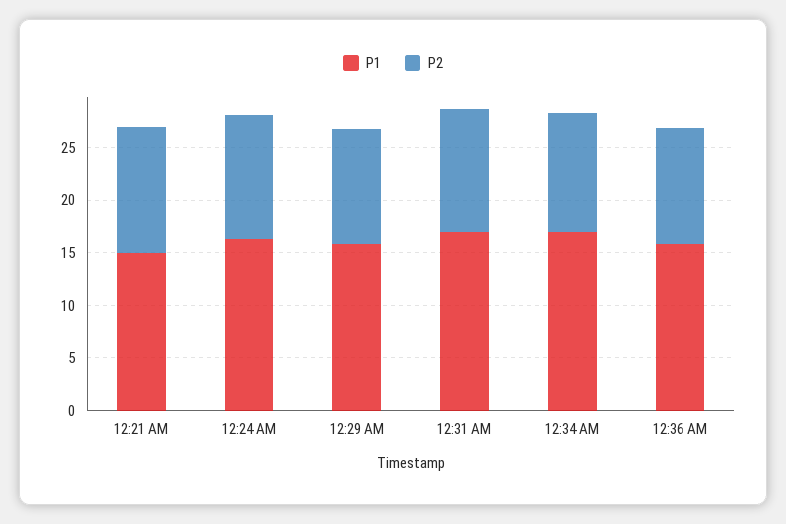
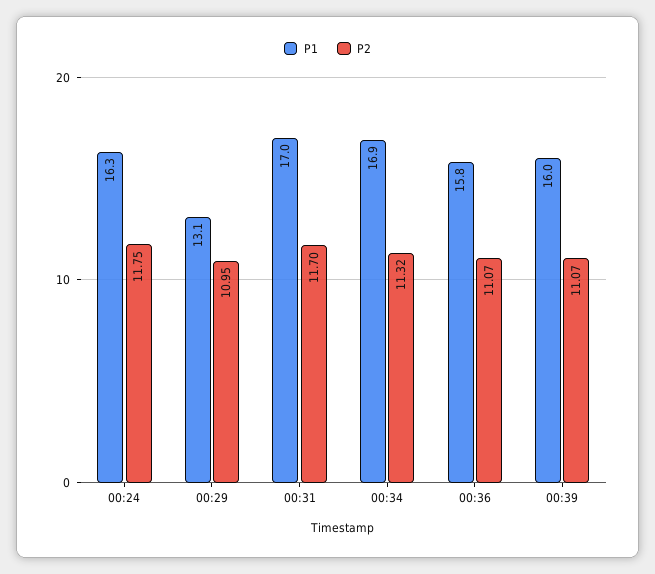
P1, 12:21 AM: 15 -> none
P2, 12:21 AM: 12 -> none
P1, 12:29 AM: 16 -> 13.1
P1, 00:39: none -> 16
P2, 00:39: none -> 11.07

